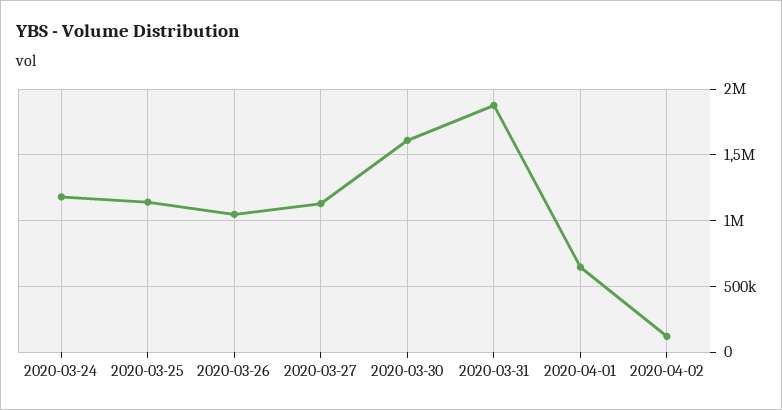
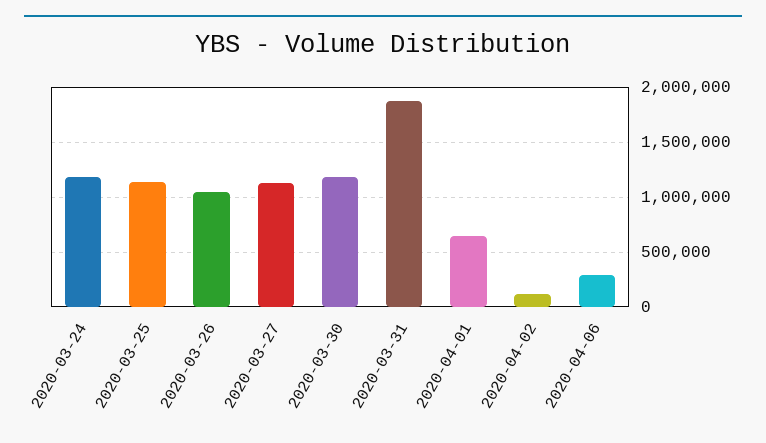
2020-03-30: 1600000 -> 1200000
2020-04-06: none -> 300000

